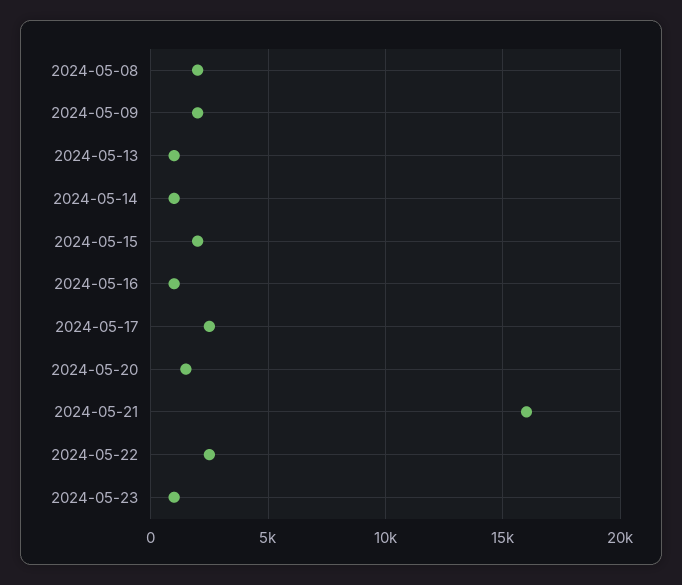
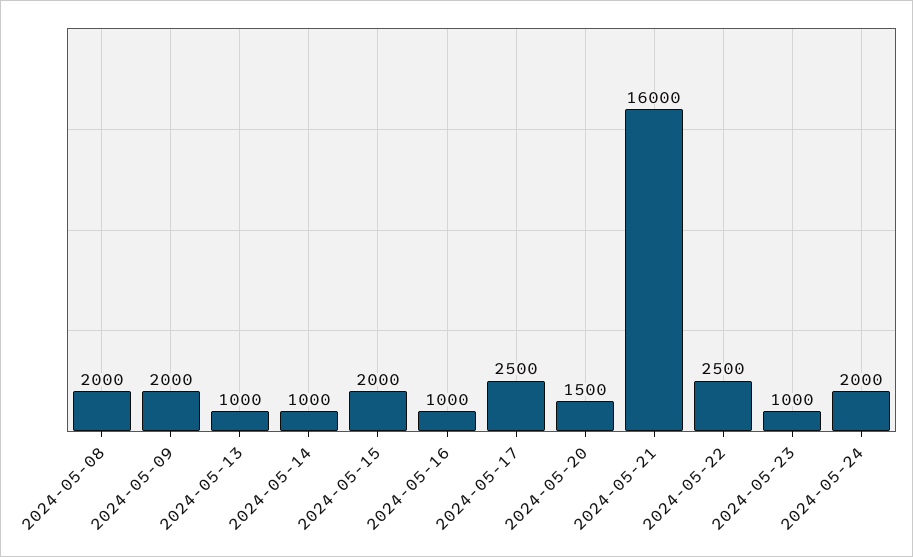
2024-05-24: none -> 2000

